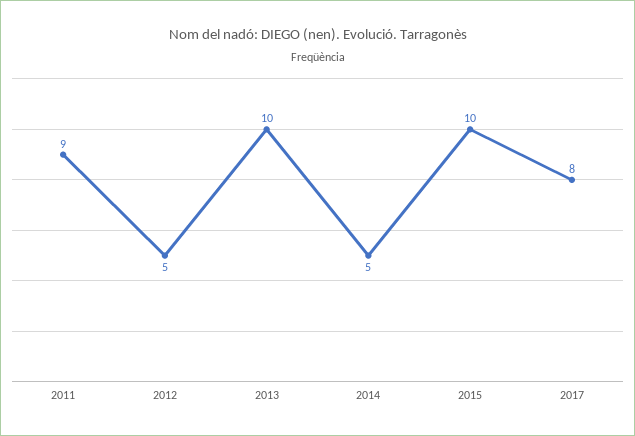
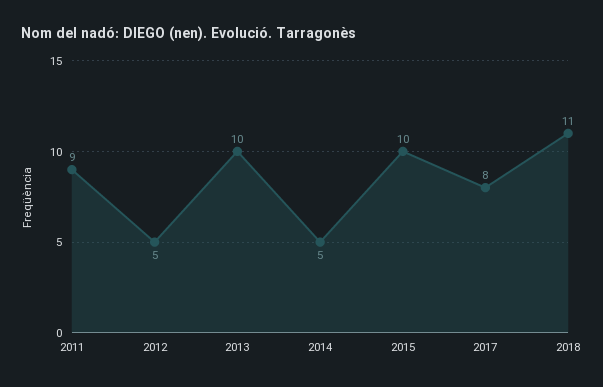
2018: none -> 11

